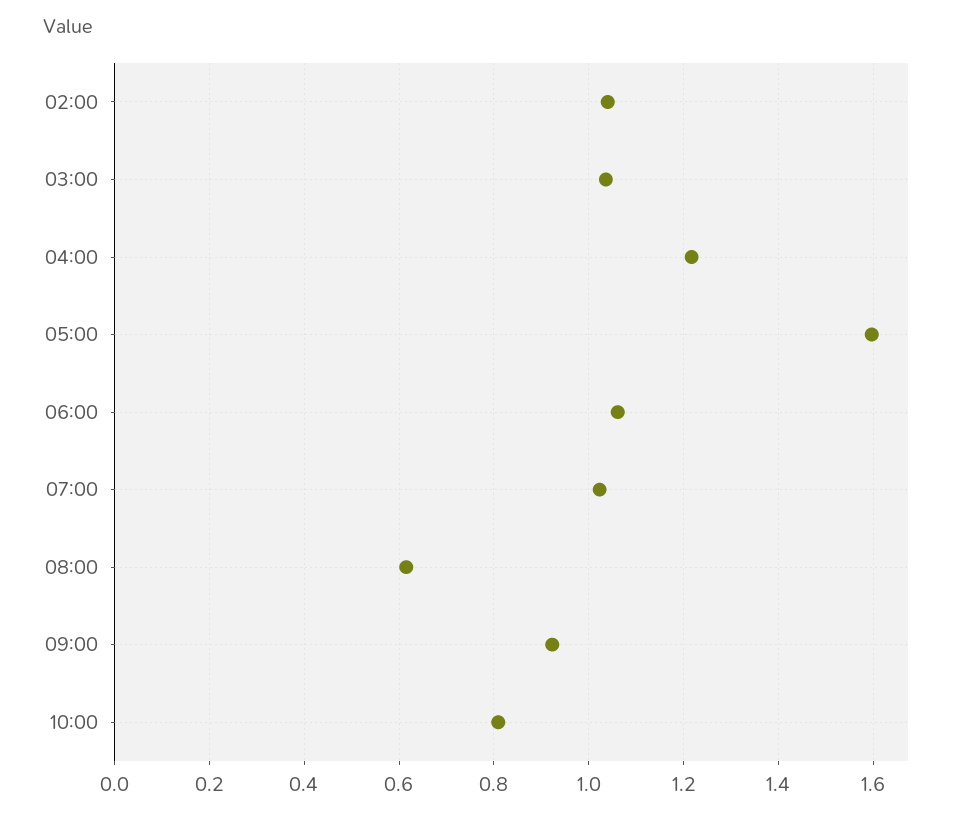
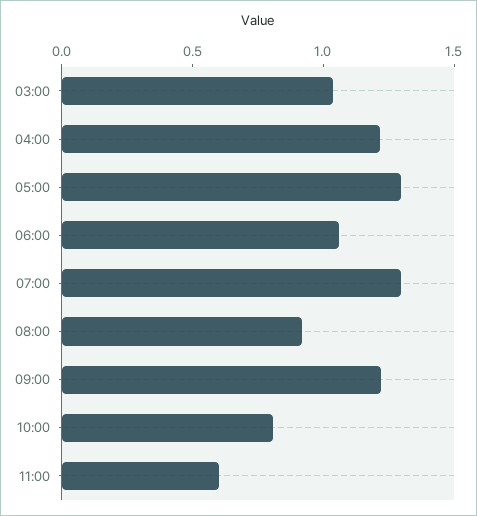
02:00: 1.04 -> none
05:00: 1.6 -> 1.3
07:00: 1.02 -> 1.3
08:00: 0.62 -> 0.9
09:00: 0.92 -> 1.2
11:00: none -> 0.6

